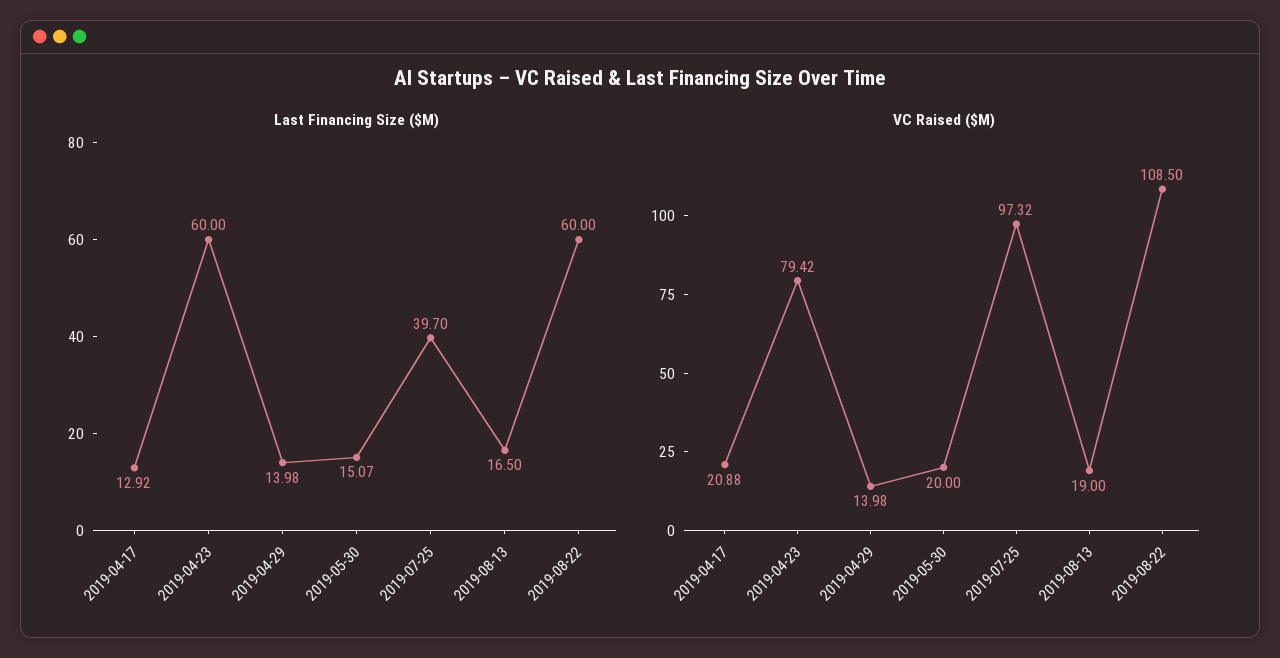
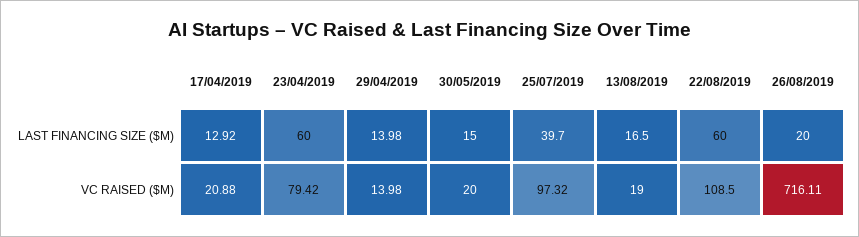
Last Financing Size ($M), 2019-05-30: 15.07 -> 15
Last Financing Size ($M), 26/08/2019: none -> 20
VC Raised ($M), 26/08/2019: none -> 716.11

